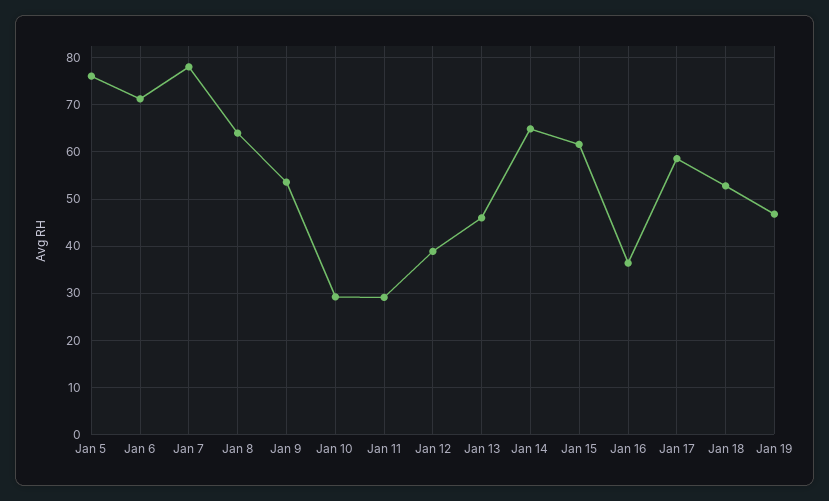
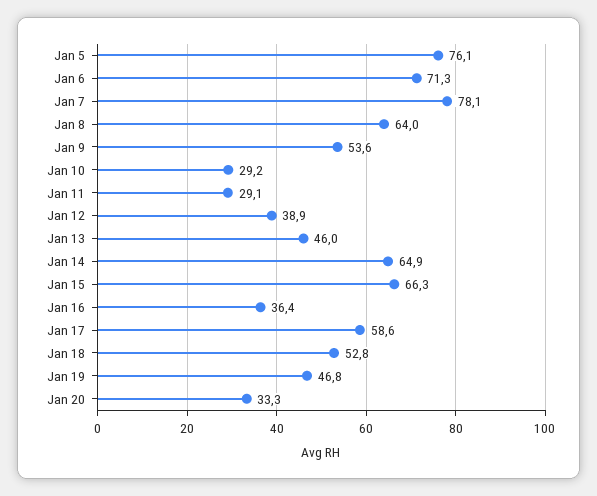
Jan 15: 62 -> 66.3
Jan 20: none -> 33.3

